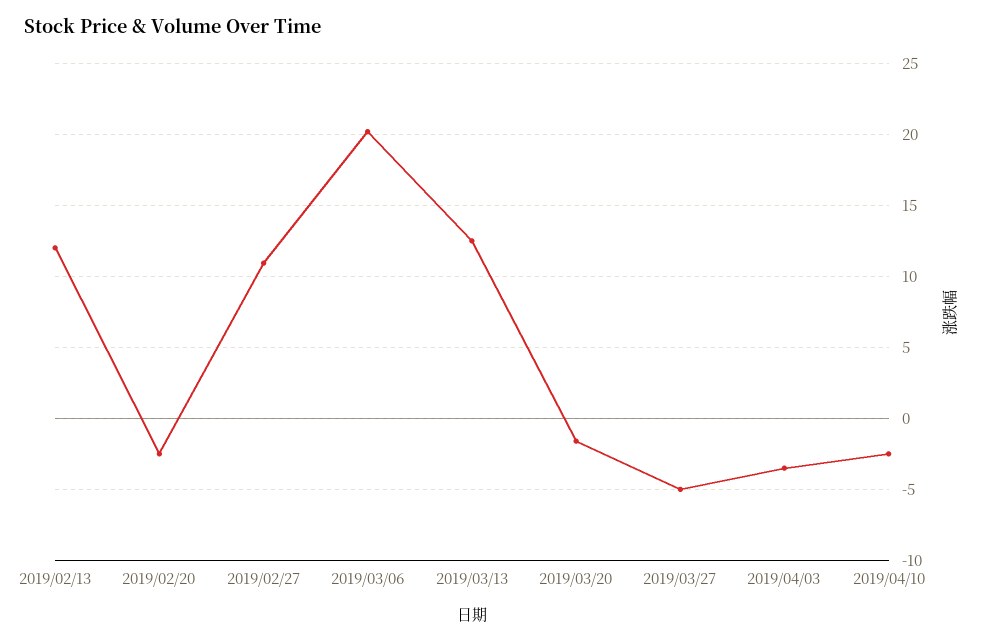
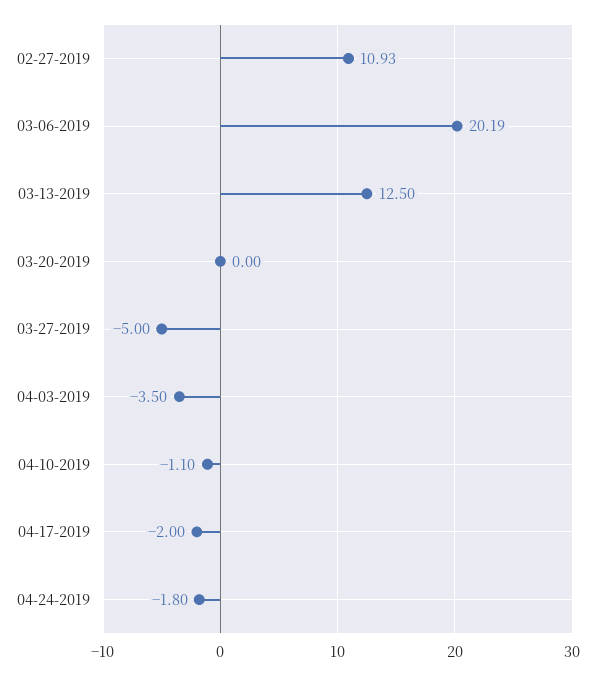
2019/02/13: 12 -> none
2019/02/20: -2.5 -> none
2019/03/20: -1.5 -> 0
2019/04/10: -2.5 -> -1.1
04-17-2019: none -> -2
04-24-2019: none -> -1.8

